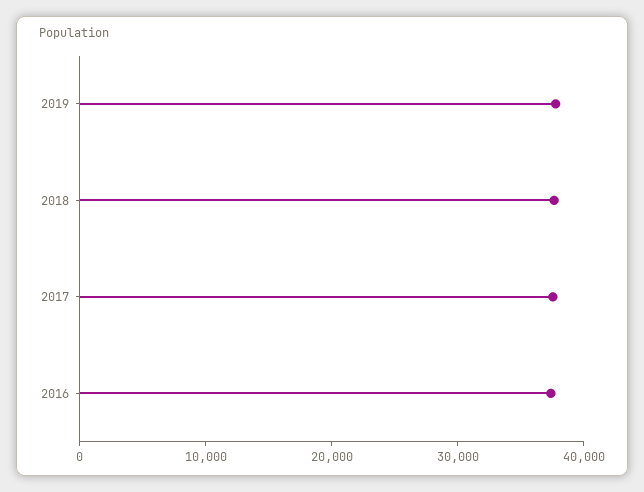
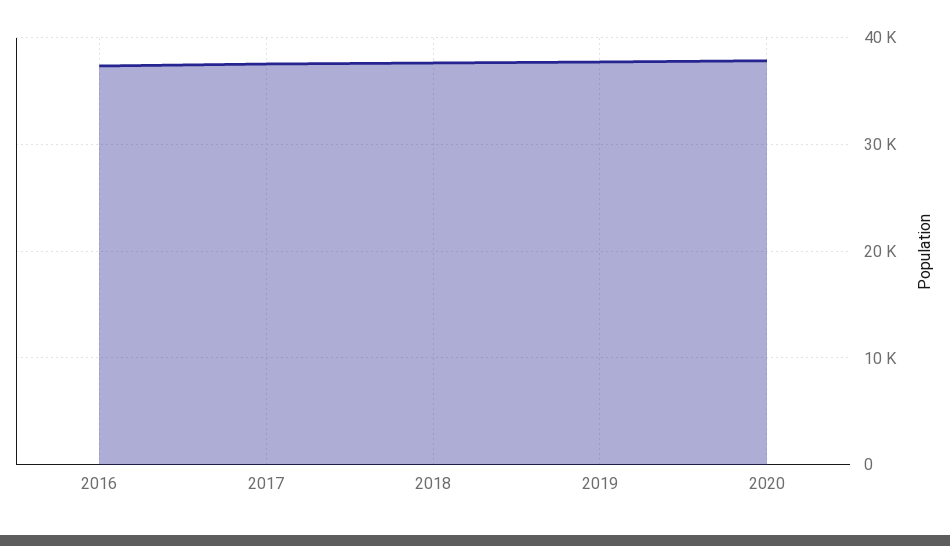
2020: none -> 38000

